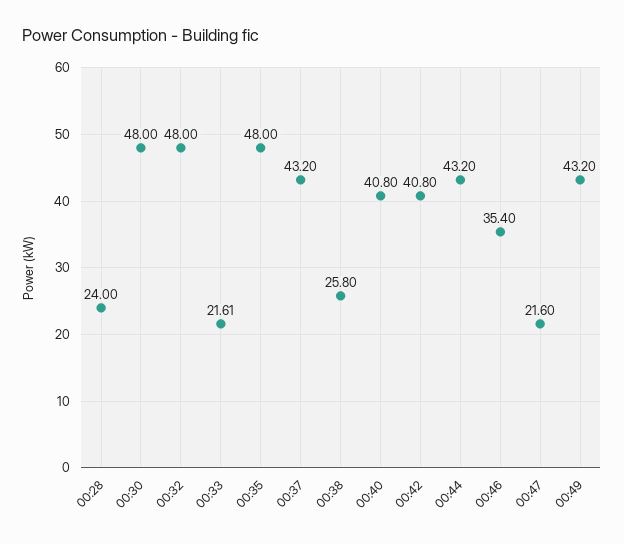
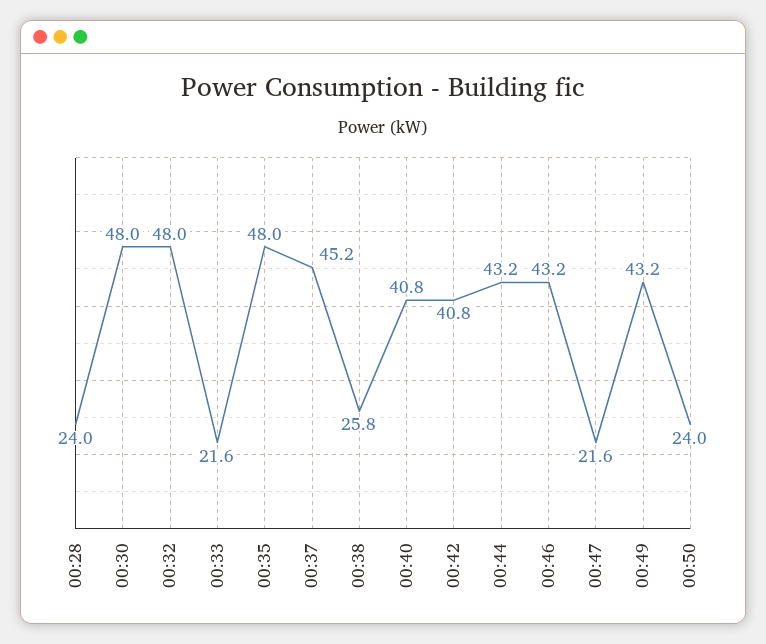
00:37: 43.2 -> 45.2
00:46: 35.4 -> 43.2
00:50: none -> 24

